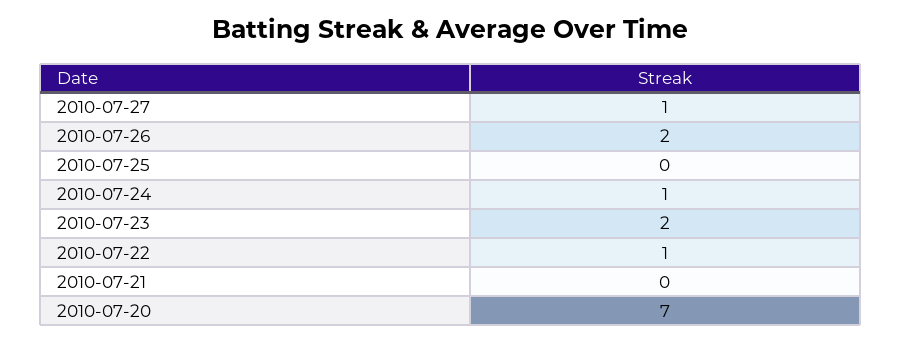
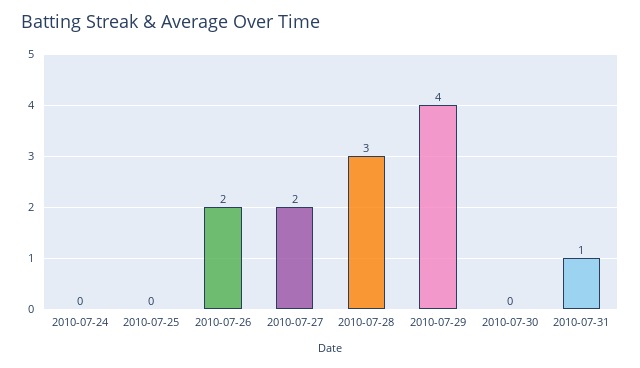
2010-07-27: 1 -> 2
2010-07-24: 1 -> 0
2010-07-23: 2 -> none
2010-07-22: 1 -> none
2010-07-21: 0 -> none
2010-07-20: 7 -> none
2010-07-28: none -> 3
2010-07-29: none -> 4
2010-07-30: none -> 0
2010-07-31: none -> 1

